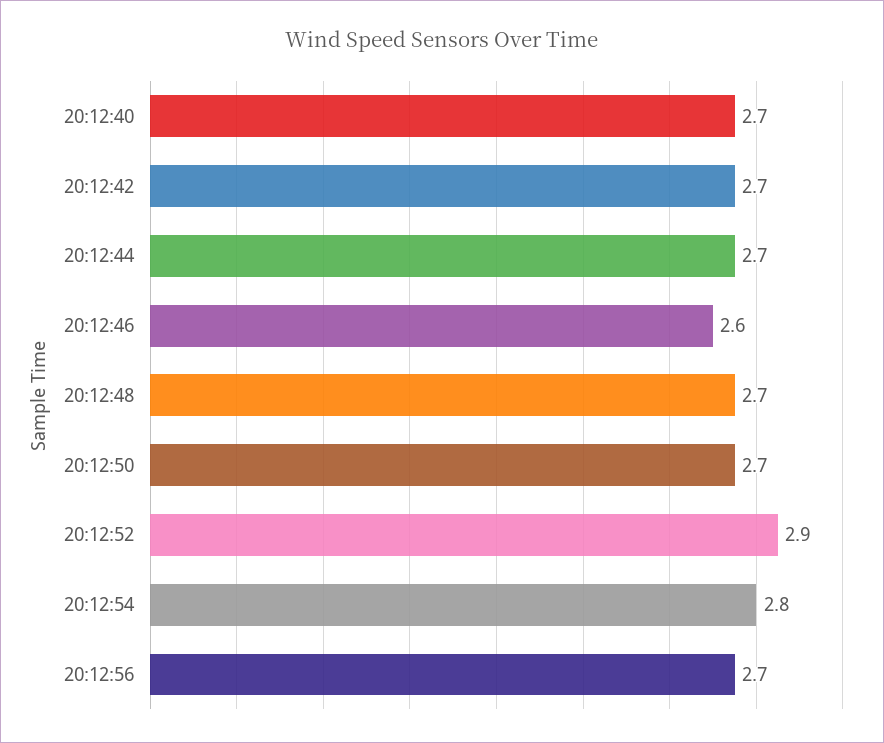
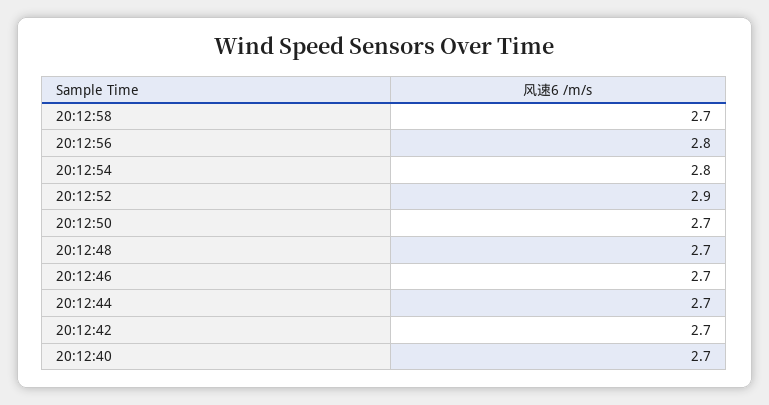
20:12:46: 2.6 -> 2.7
20:12:56: 2.7 -> 2.8
20:12:58: none -> 2.7

